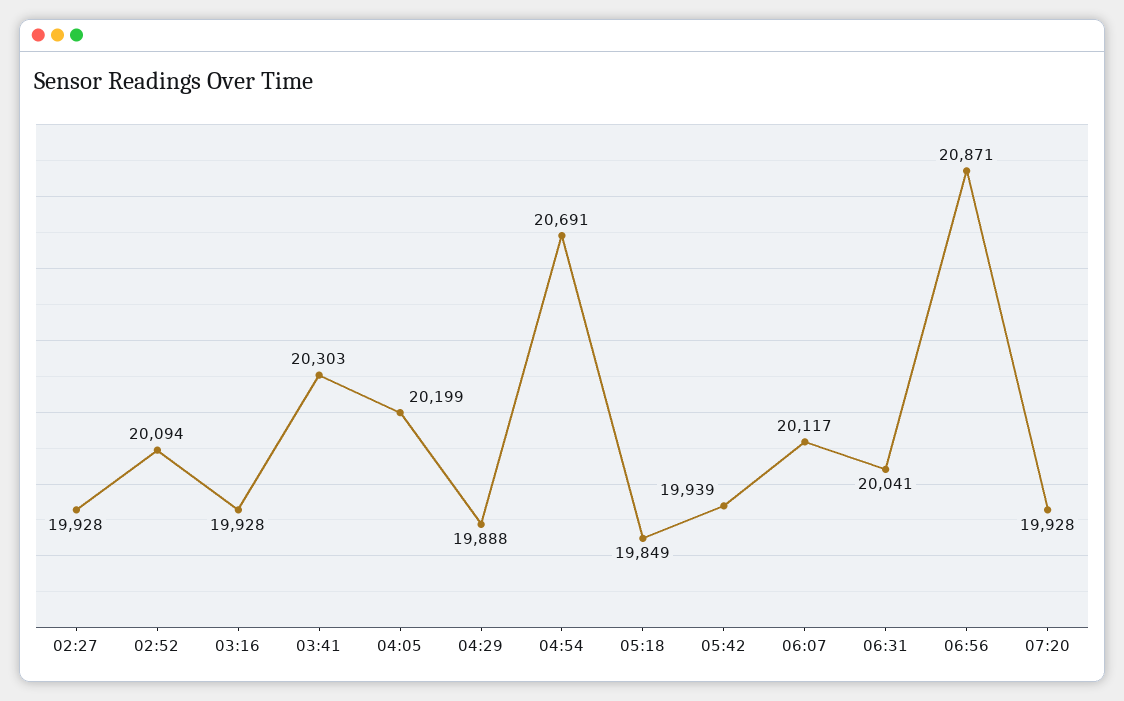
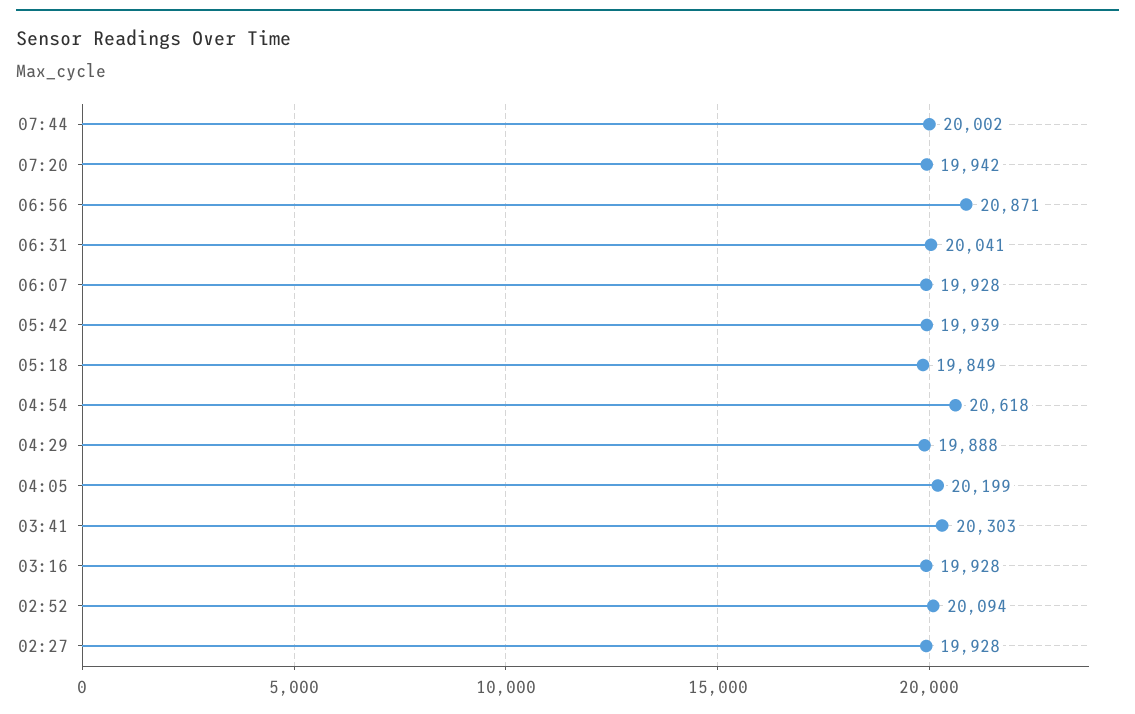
04:54: 20691 -> 20618
06:07: 20117 -> 19928
07:20: 19928 -> 19942
07:44: none -> 20002

